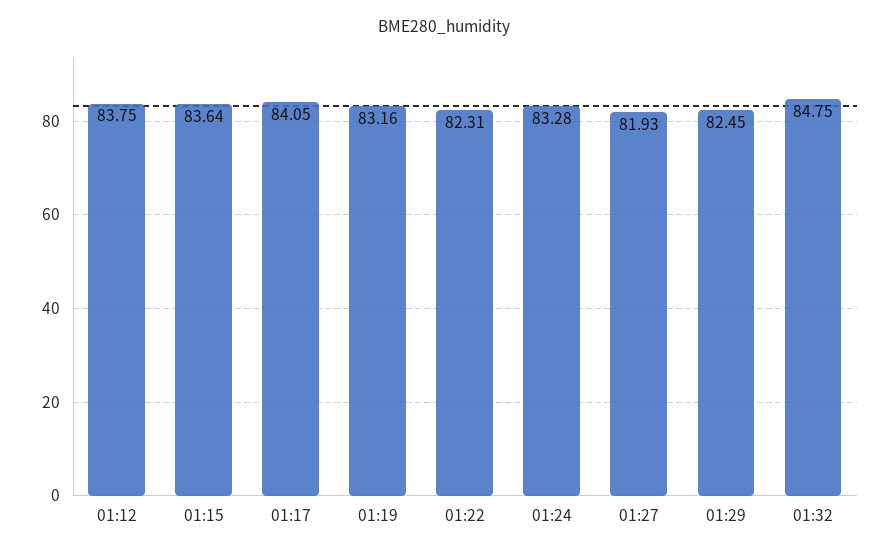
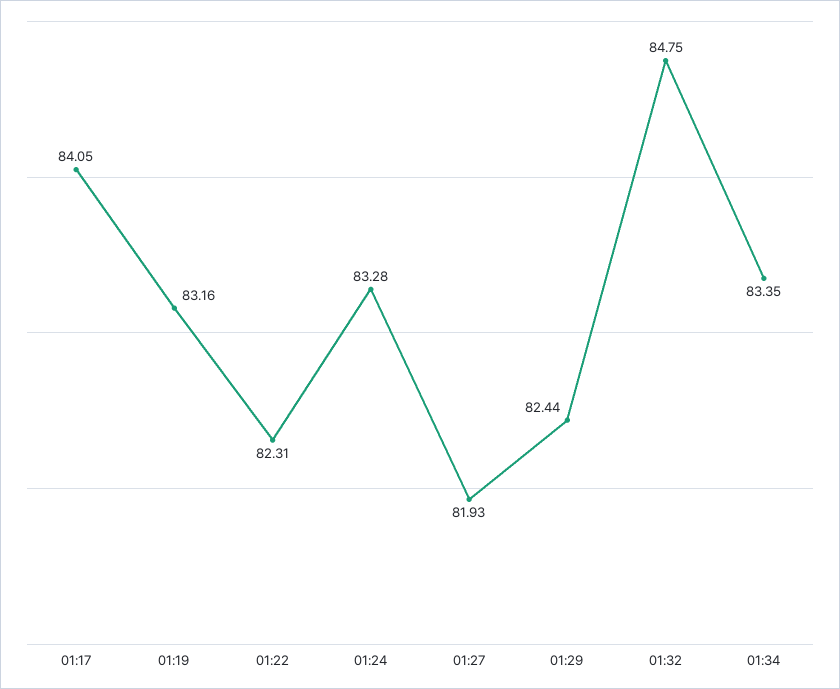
01:12: 83.75 -> none
01:15: 83.64 -> none
01:29: 82.45 -> 82.44
01:34: none -> 83.35

